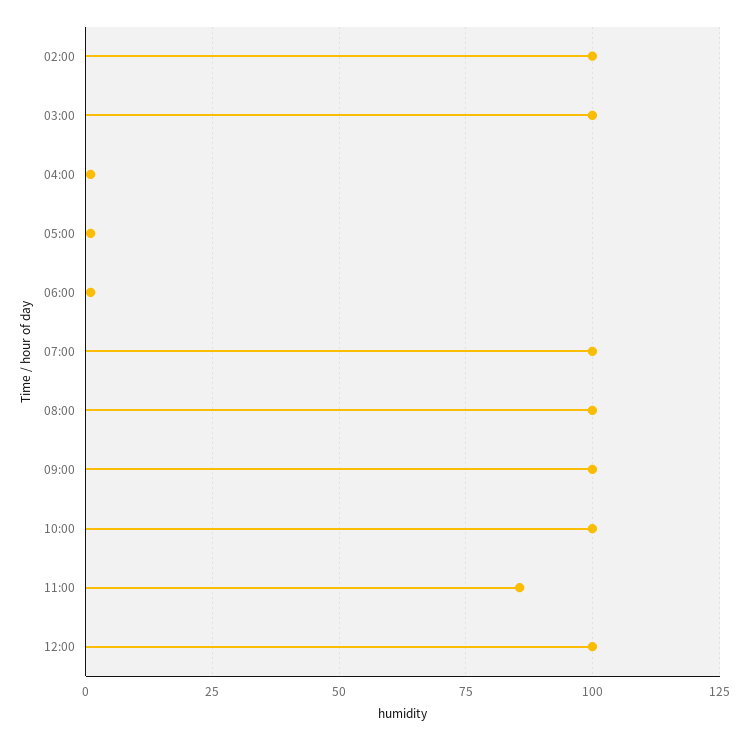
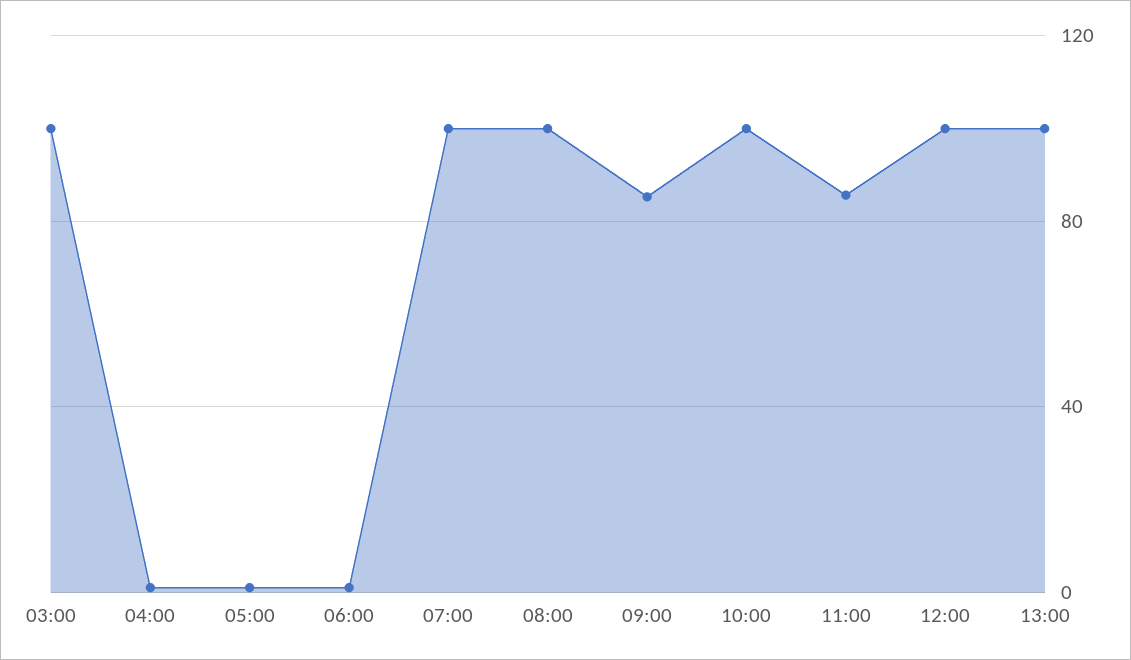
02:00: 100 -> none
09:00: 100 -> 85
13:00: none -> 100

